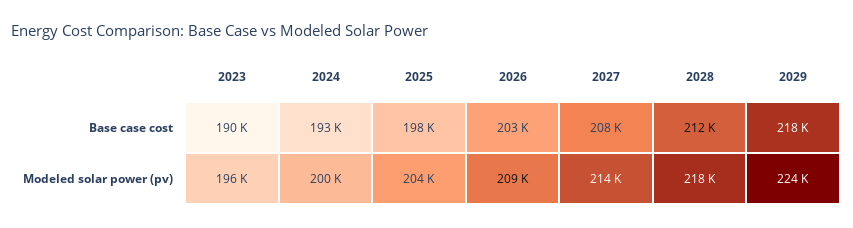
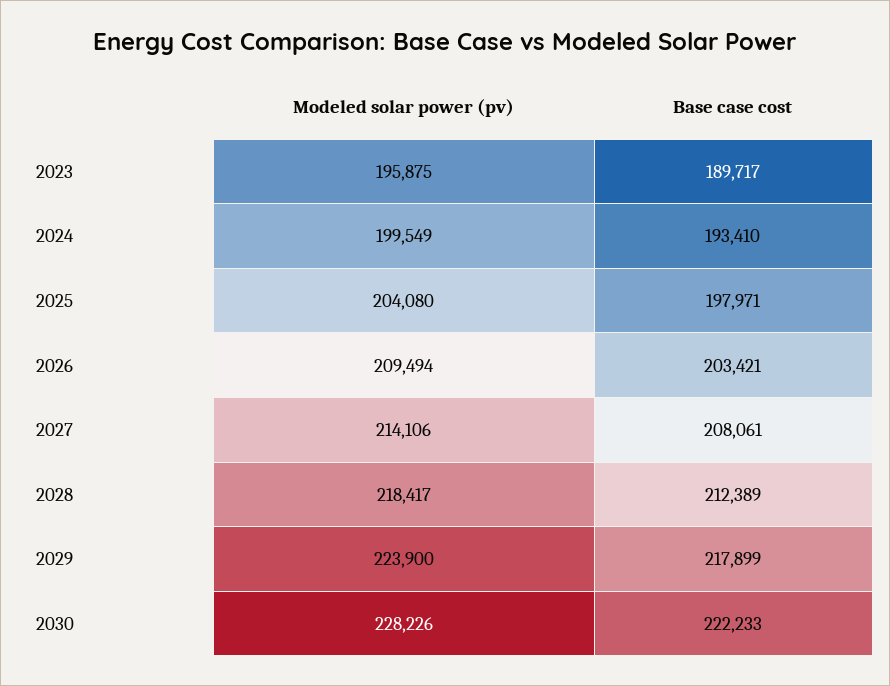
2030, Modeled solar power (pv): none -> 228226
2030, Base case cost: none -> 222233

